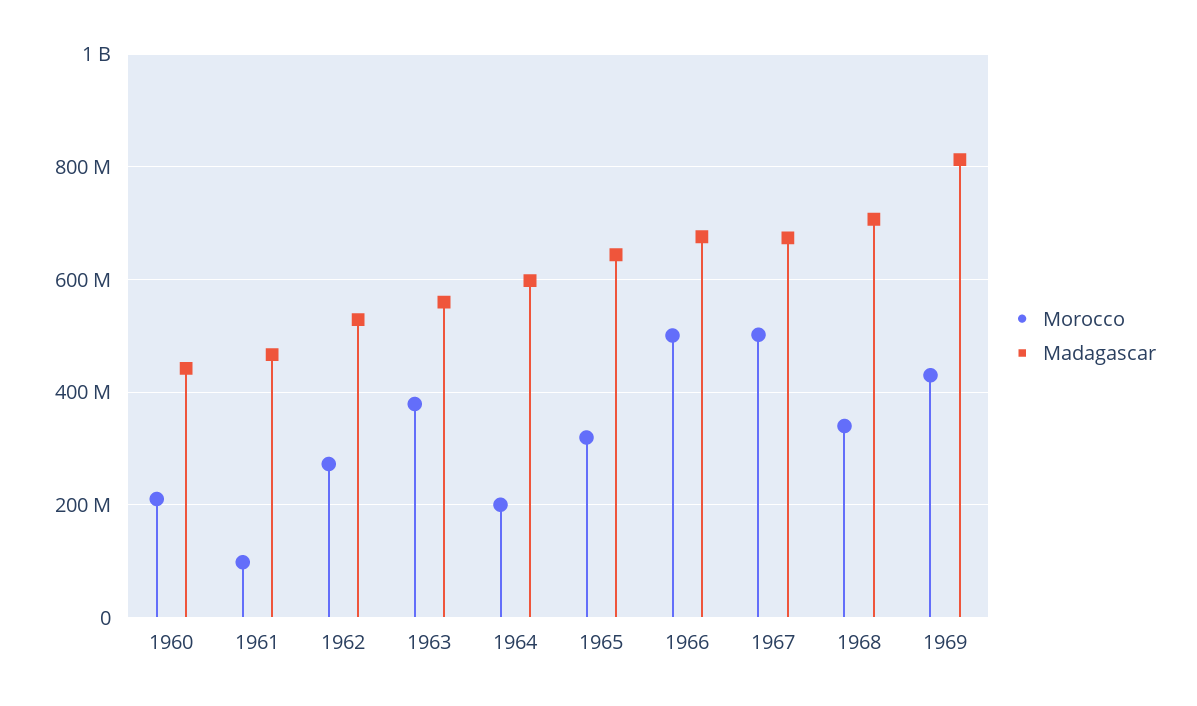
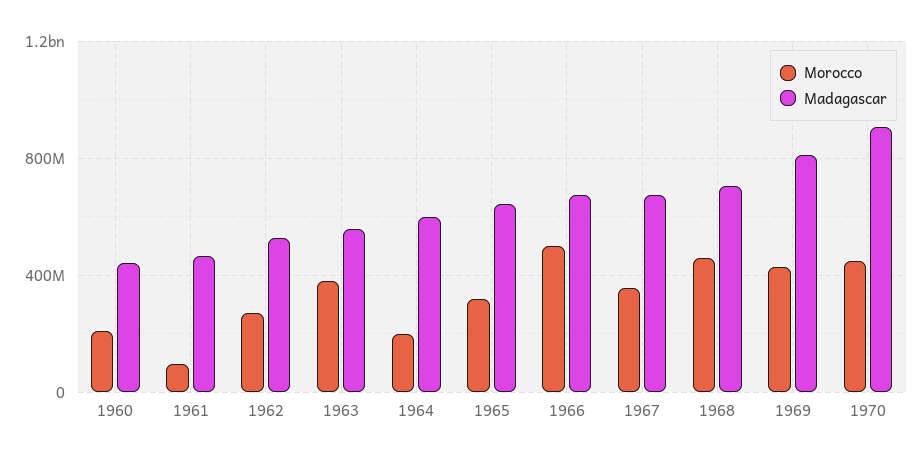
Morocco, 1967: 500000000 -> 350000000
Morocco, 1968: 340000000 -> 450000000
Morocco, 1970: none -> 450000000
Madagascar, 1970: none -> 900000000

